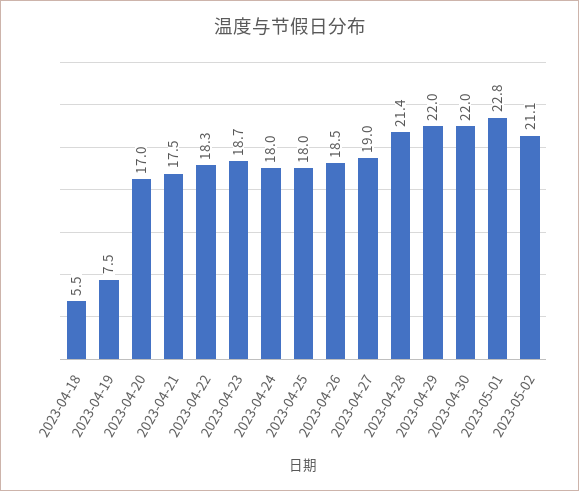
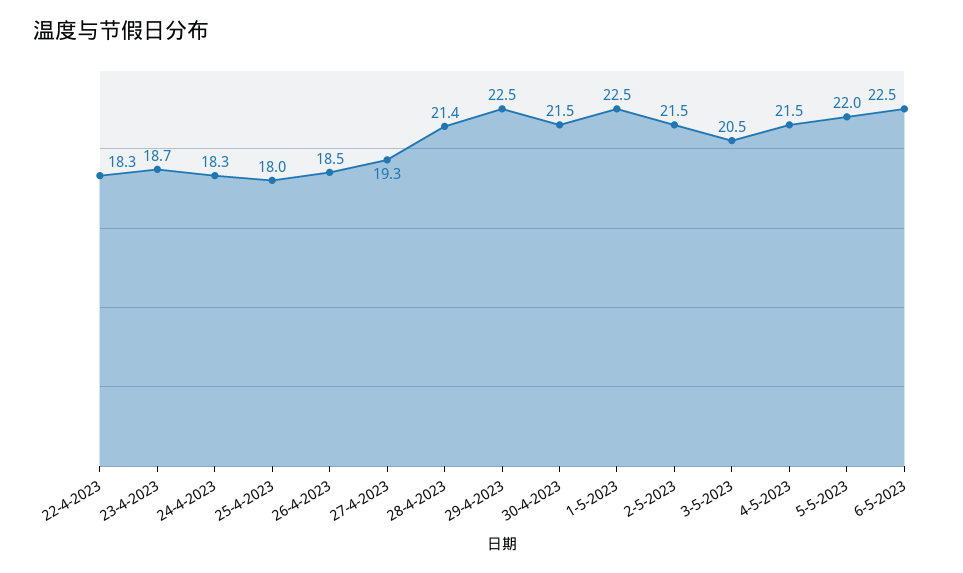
2023-04-18: 5.5 -> none
2023-04-19: 7.5 -> none
2023-04-20: 17 -> none
2023-04-21: 17.5 -> none
2023-04-24: 18 -> 18.3
2023-04-27: 19 -> 19.3
2023-04-29: 22 -> 22.5
2023-04-30: 22 -> 21.5
2023-05-01: 22.8 -> 22.5
2023-05-02: 21.1 -> 21.5
3-5-2023: none -> 20.5
4-5-2023: none -> 21.5
5-5-2023: none -> 22
6-5-2023: none -> 22.5

